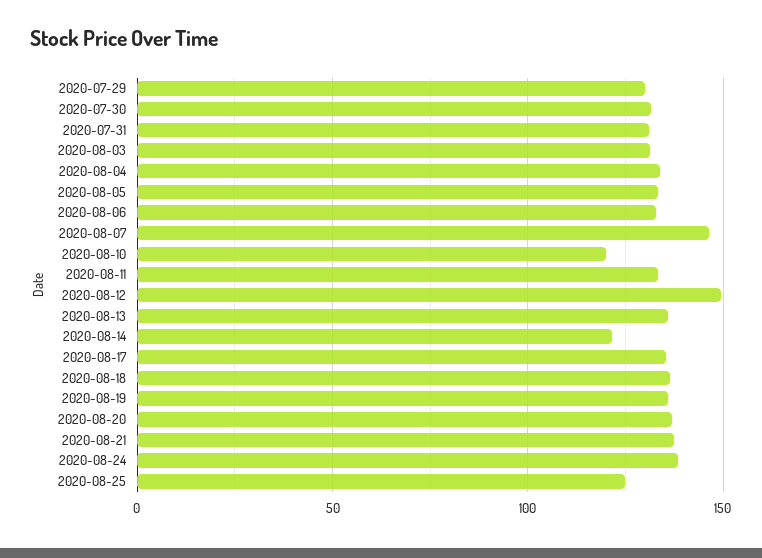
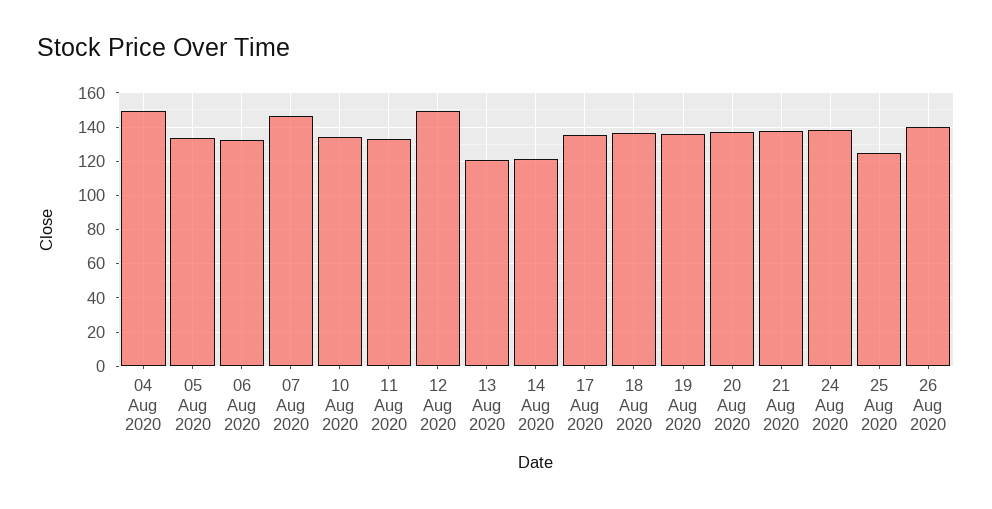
2020-07-29: 130 -> none
2020-07-30: 130 -> none
2020-07-31: 130 -> none
2020-08-03: 130 -> none
2020-08-04: 135 -> 150
2020-08-10: 120 -> 135
2020-08-13: 135 -> 120
26 Aug 2020: none -> 140

